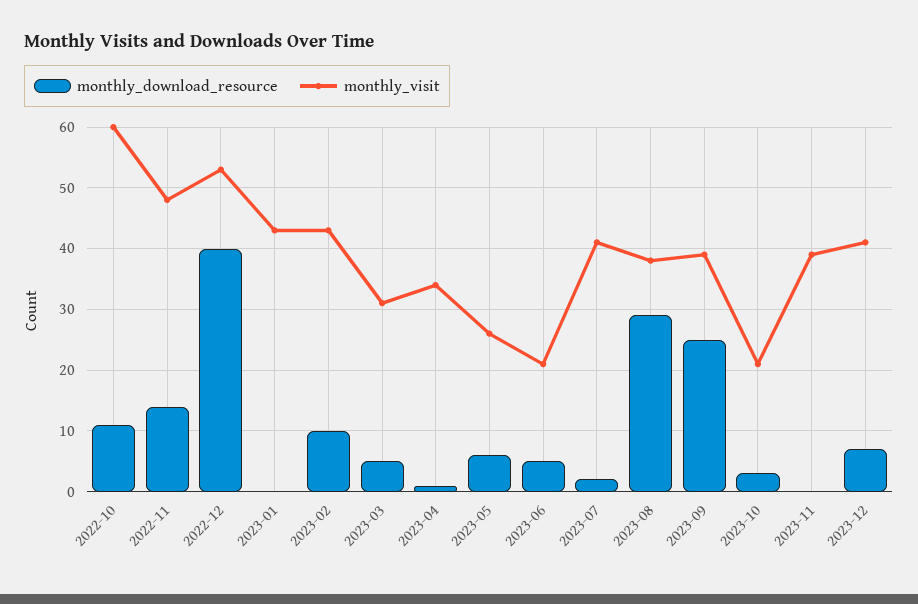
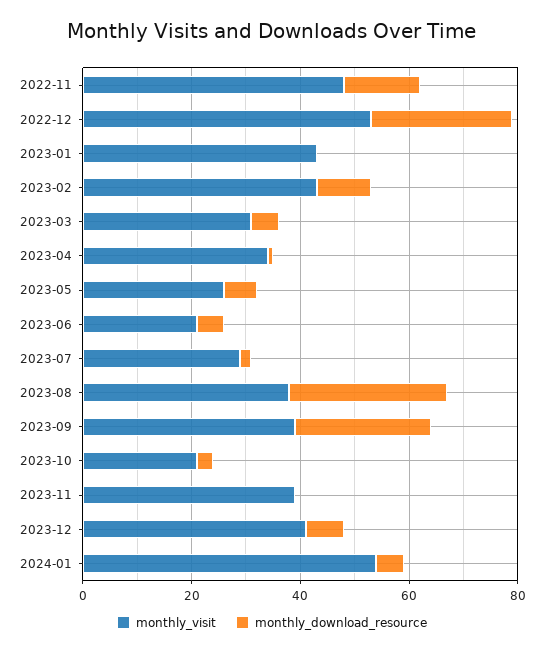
monthly_download_resource, 2022-10: 11 -> none
monthly_visit, 2022-10: 60 -> none
monthly_download_resource, 2022-12: 40 -> 25
monthly_visit, 2023-07: 41 -> 30
monthly_visit, 2024-01: none -> 55
monthly_download_resource, 2024-01: none -> 5

